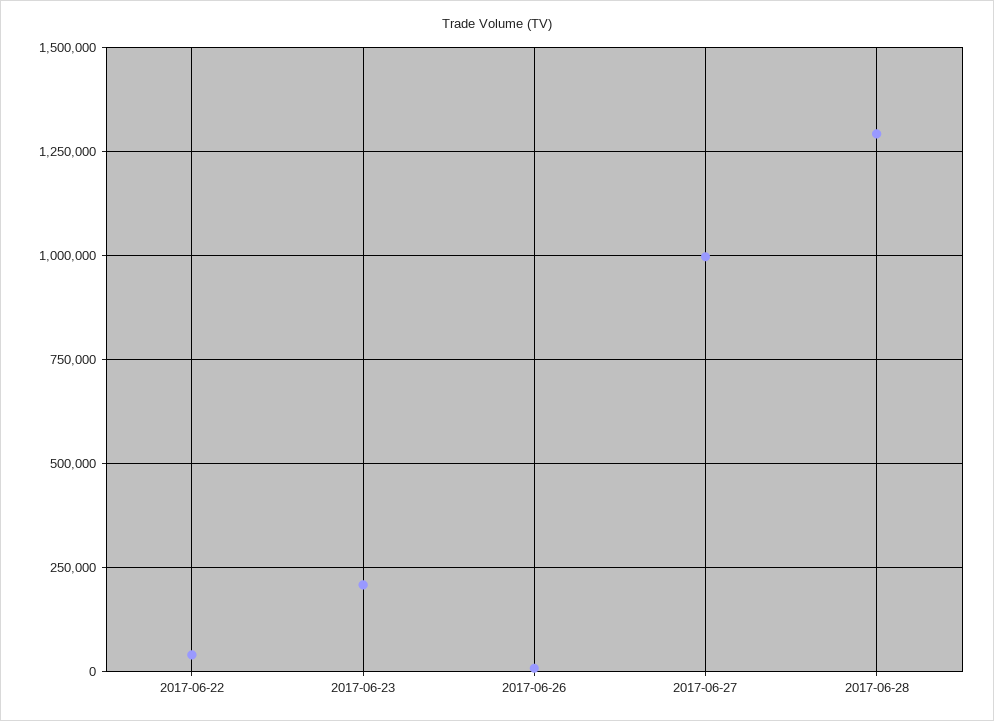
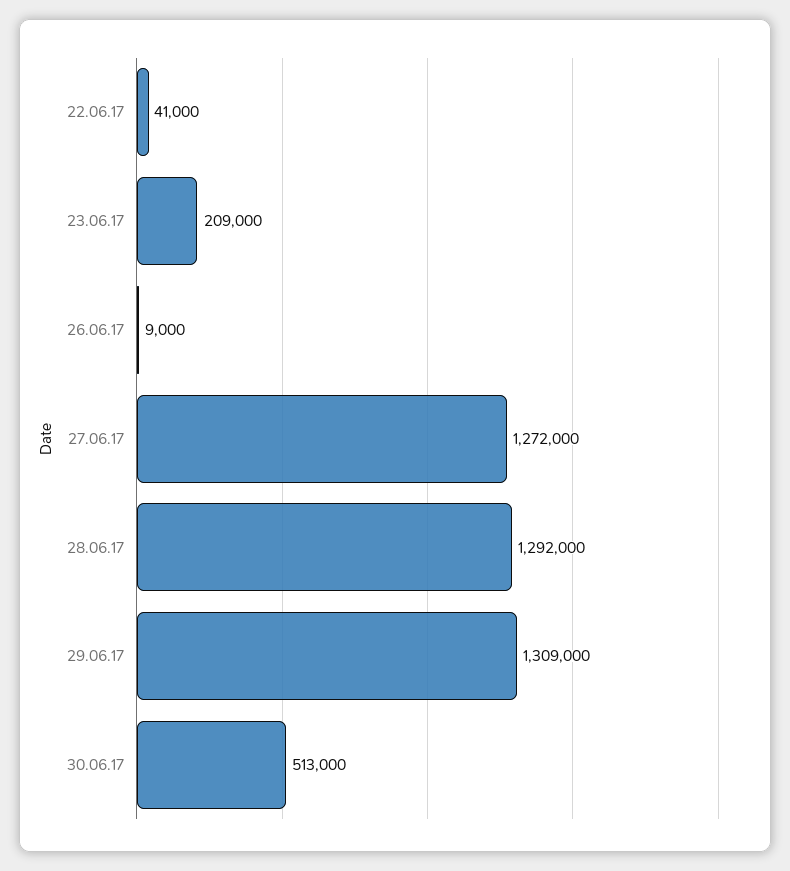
2017-06-27: 1000000 -> 1272000
29.06.17: none -> 1309000
30.06.17: none -> 513000

